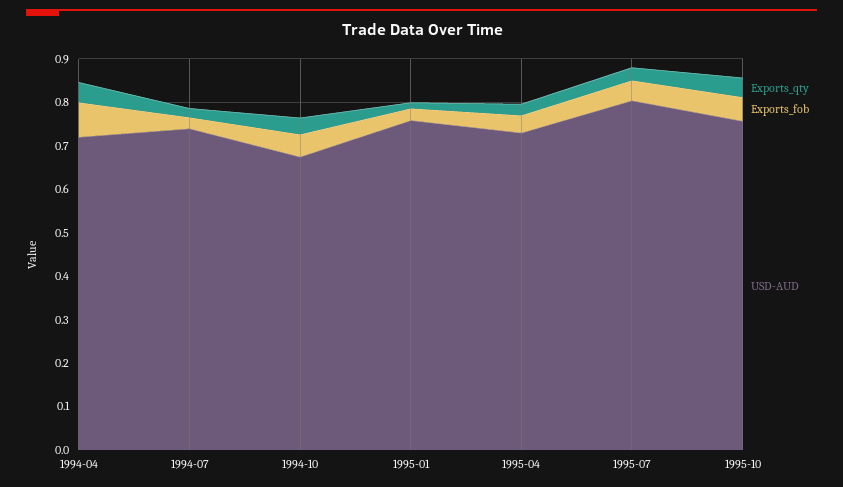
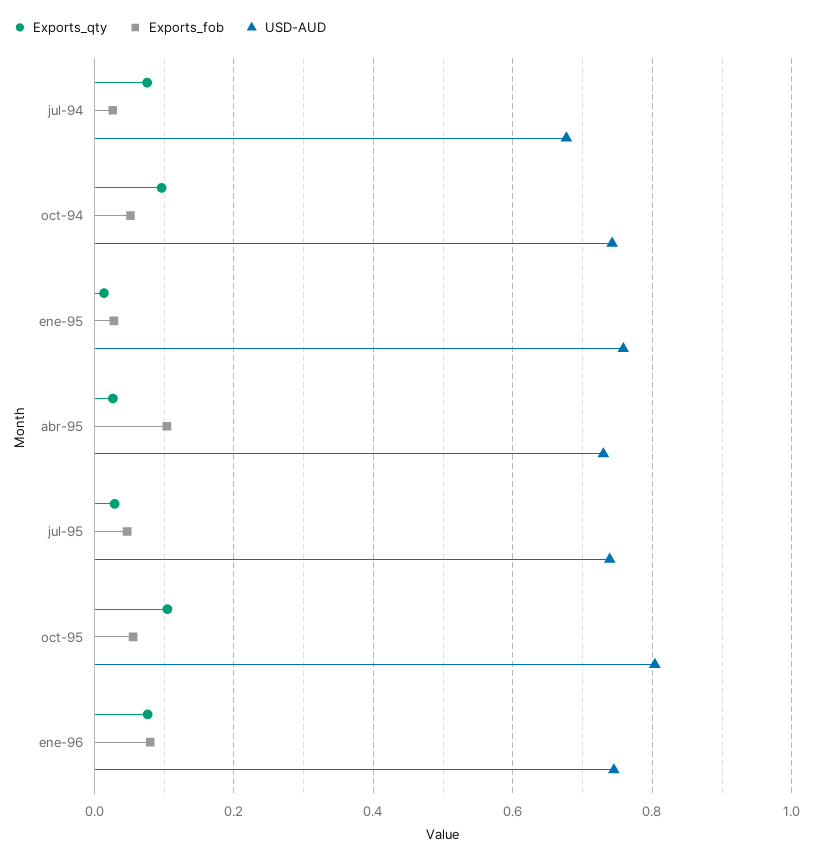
Exports_qty, 1994-04: 0.04 -> none
Exports_fob, 1994-04: 0.08 -> none
USD-AUD, 1994-04: 0.72 -> none
Exports_qty, 1994-07: 0.02 -> 0.08
USD-AUD, 1994-07: 0.74 -> 0.68
Exports_qty, 1994-10: 0.04 -> 0.1
USD-AUD, 1994-10: 0.68 -> 0.74
Exports_fob, 1995-04: 0.04 -> 0.1
USD-AUD, 1995-07: 0.8 -> 0.74
Exports_qty, 1995-10: 0.04 -> 0.1
USD-AUD, 1995-10: 0.76 -> 0.8
Exports_qty, ene-96: none -> 0.08
Exports_fob, ene-96: none -> 0.08
USD-AUD, ene-96: none -> 0.74

